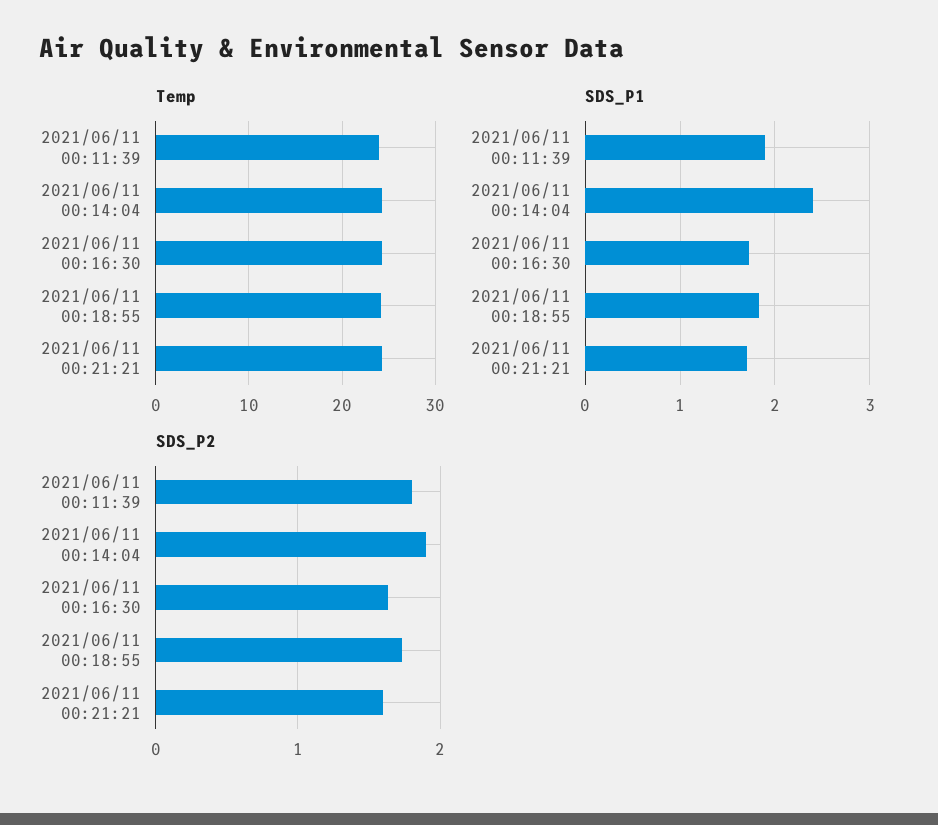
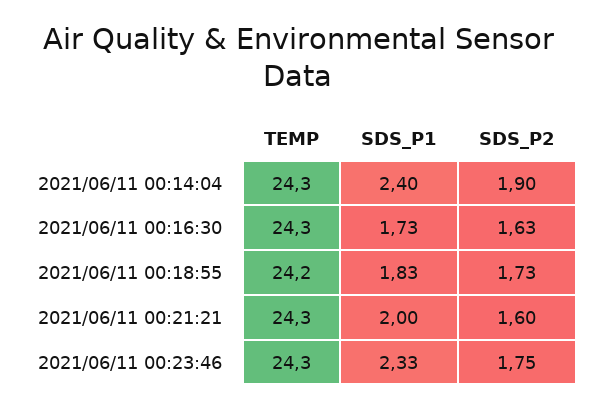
Temp, 2021/06/11 00:11:39: 24 -> none
SDS_P1, 2021/06/11 00:11:39: 1.9 -> none
SDS_P1, 2021/06/11 00:21:21: 1.7 -> 2
SDS_P2, 2021/06/11 00:11:39: 1.8 -> none
Temp, 2021/06/11 00:23:46: none -> 24.3
SDS_P1, 2021/06/11 00:23:46: none -> 2.33
SDS_P2, 2021/06/11 00:23:46: none -> 1.75

